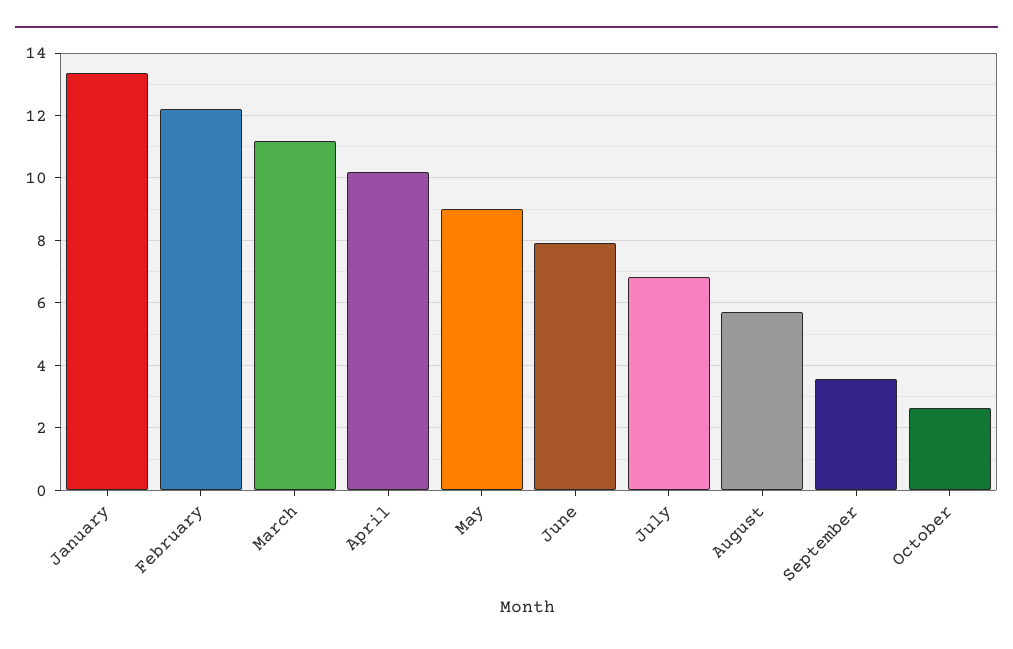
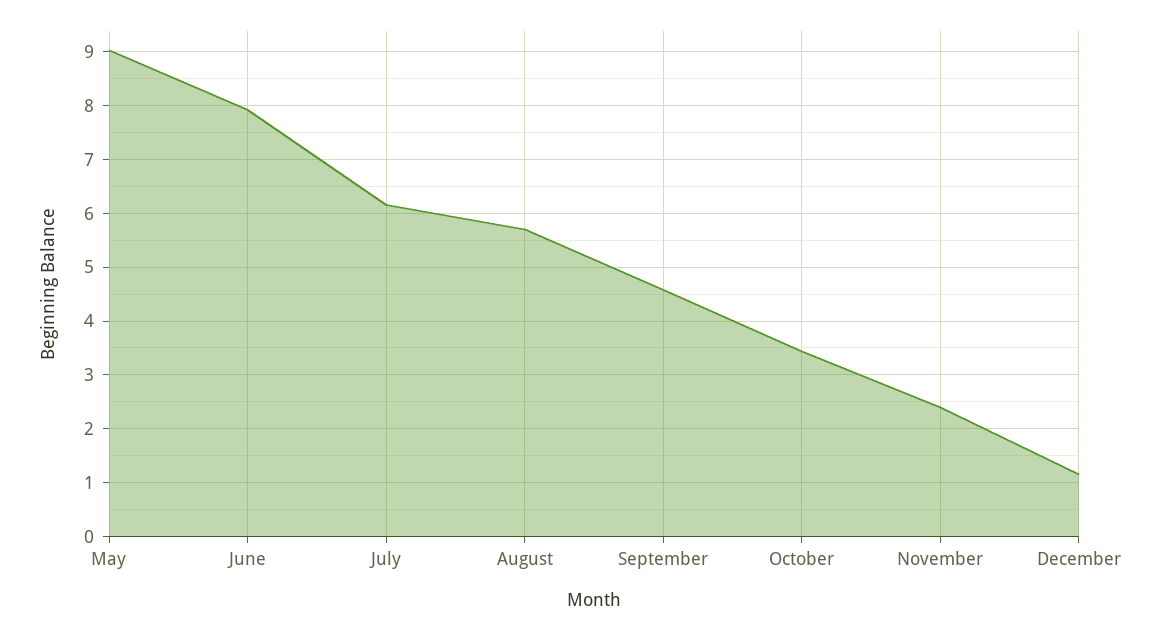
January: 13.4 -> none
February: 12.2 -> none
March: 11.2 -> none
April: 10.2 -> none
July: 6.8 -> 6.2
September: 3.6 -> 4.6
October: 2.6 -> 3.4
November: none -> 2.4
December: none -> 1.2

